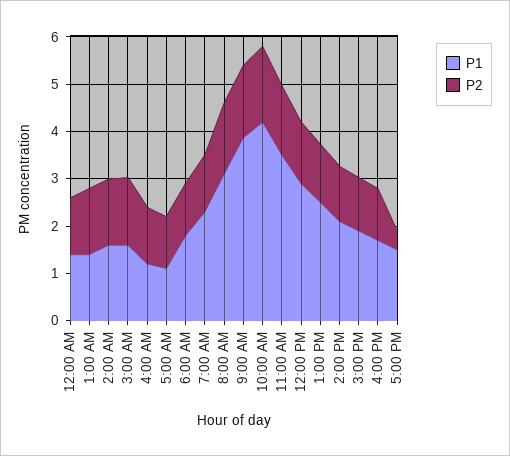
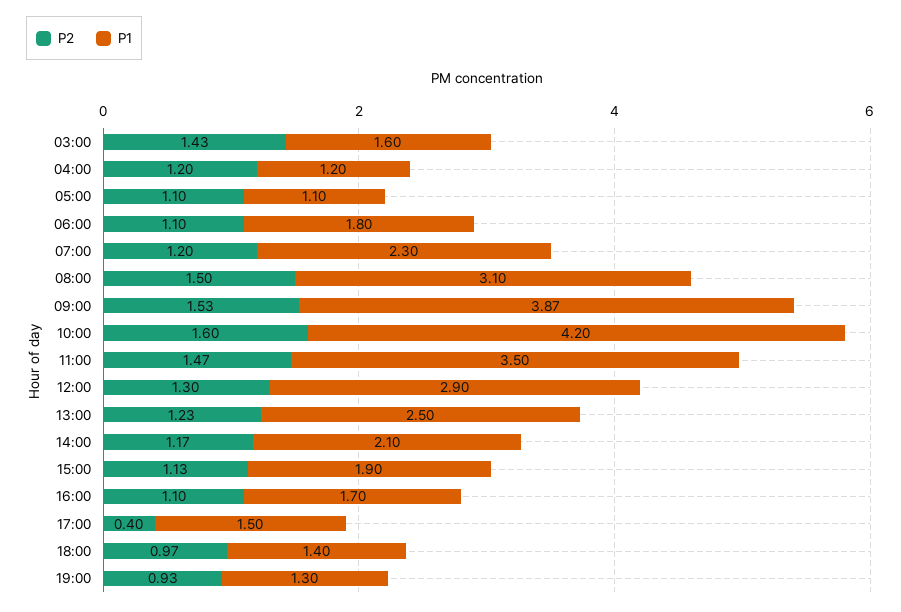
P1, 12:00 AM: 1.4 -> none
P2, 12:00 AM: 1.2 -> none
P1, 1:00 AM: 1.4 -> none
P2, 1:00 AM: 1.4 -> none
P1, 2:00 AM: 1.6 -> none
P2, 2:00 AM: 1.4 -> none
P2, 18:00: none -> 0.97
P1, 18:00: none -> 1.4
P2, 19:00: none -> 0.93
P1, 19:00: none -> 1.3

